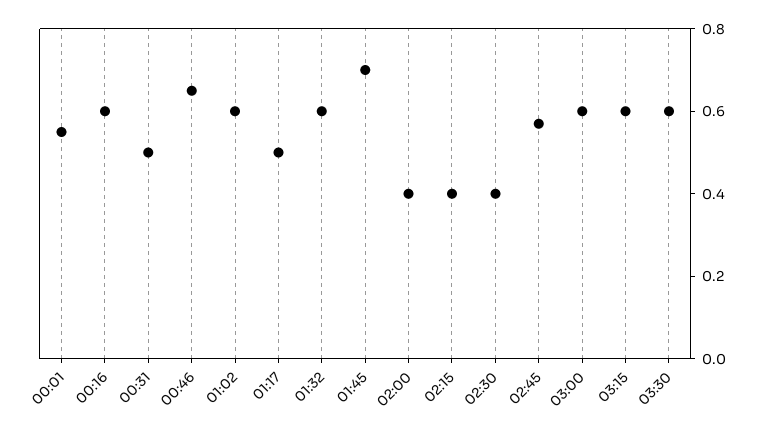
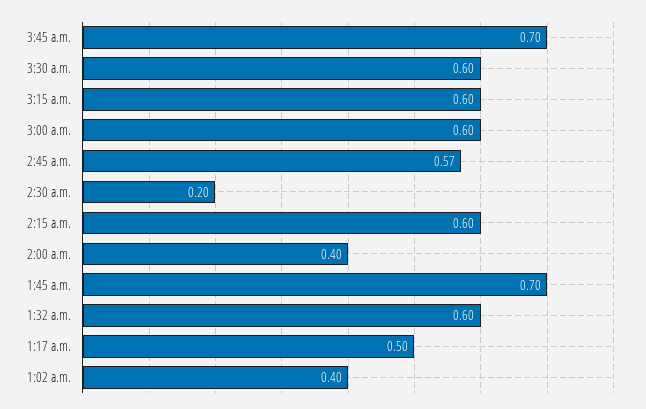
00:01: 0.55 -> none
00:16: 0.6 -> none
00:31: 0.5 -> none
00:46: 0.65 -> none
01:02: 0.6 -> 0.4
02:15: 0.4 -> 0.6
02:30: 0.4 -> 0.2
3:45 a.m.: none -> 0.7

